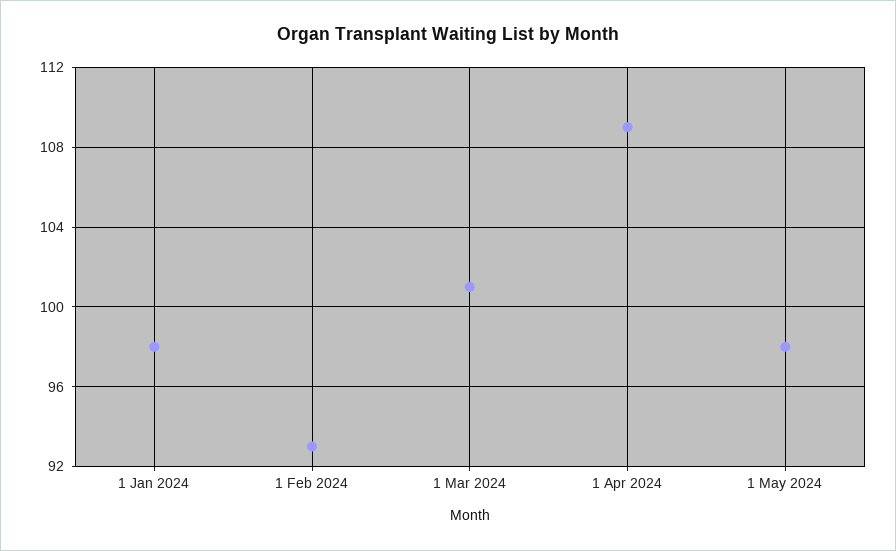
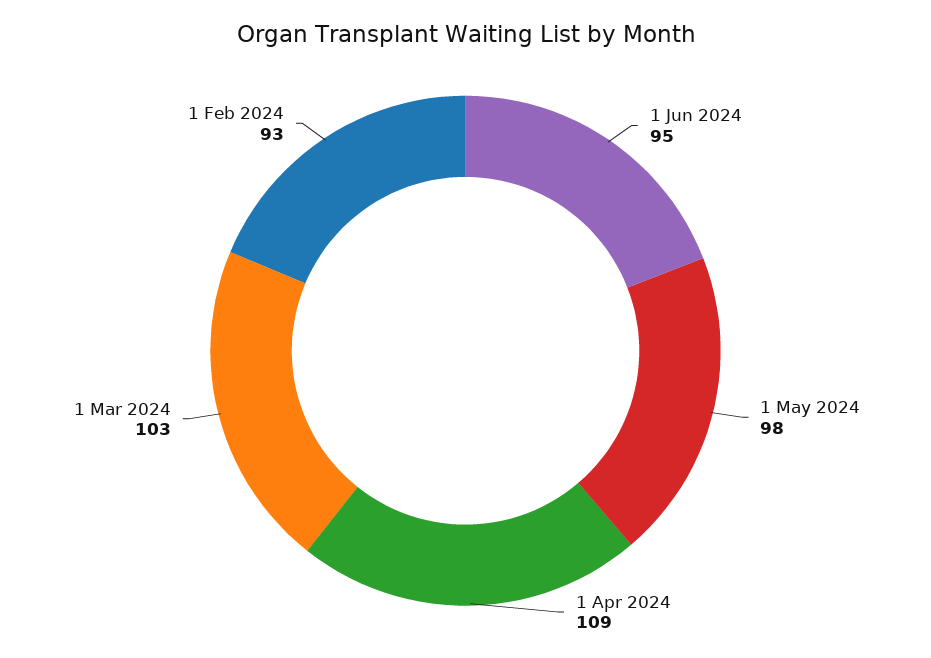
1 Jan 2024: 98 -> none
1 Mar 2024: 101 -> 103
1 Jun 2024: none -> 95

